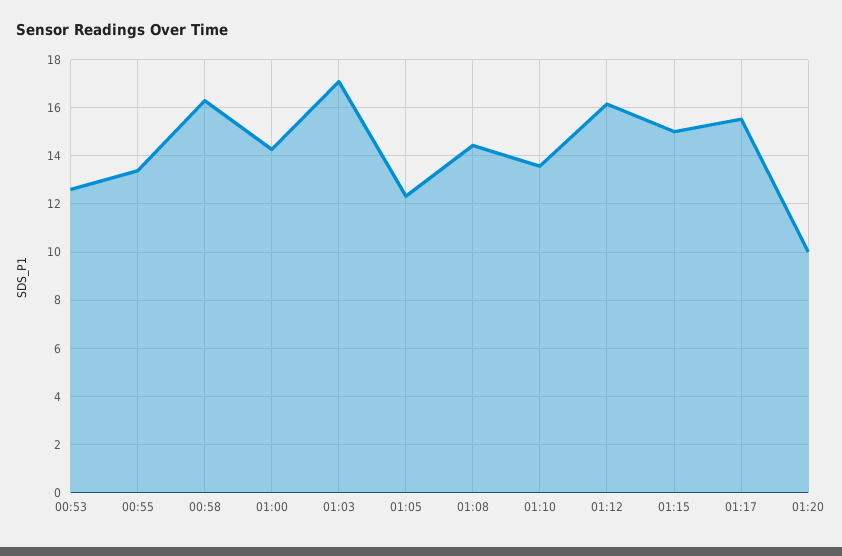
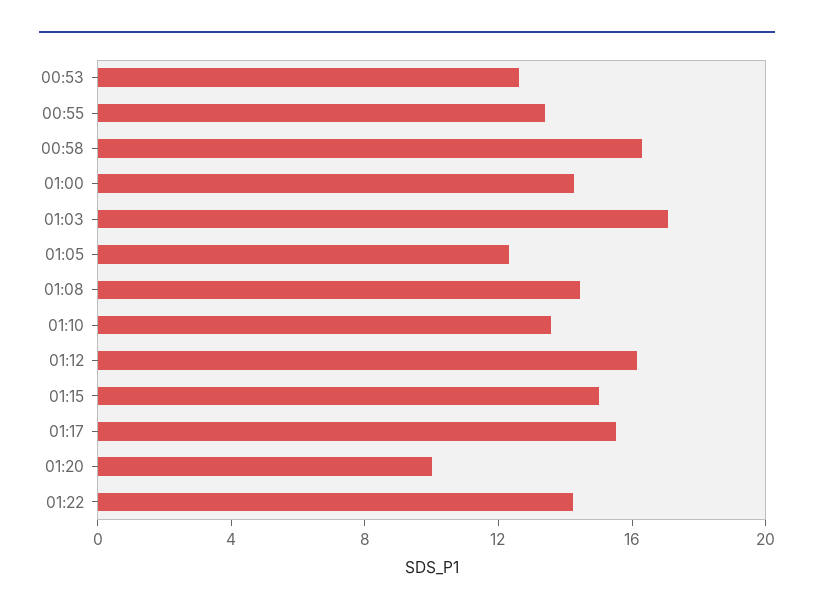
01:22: none -> 14

